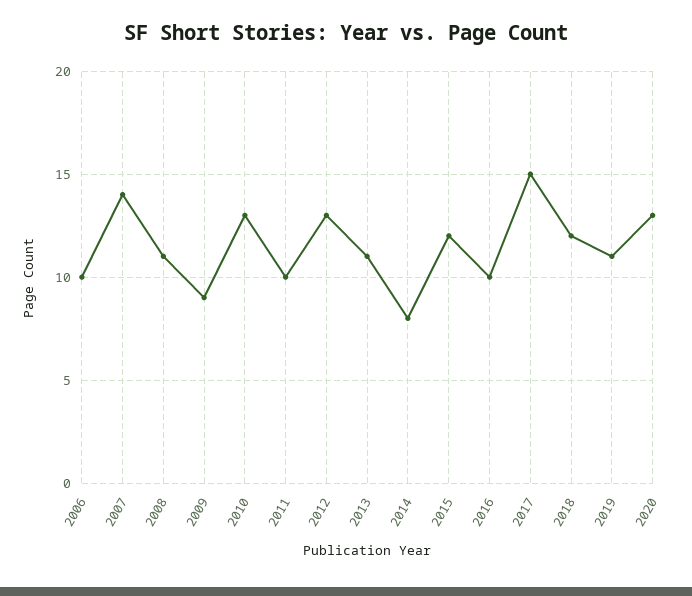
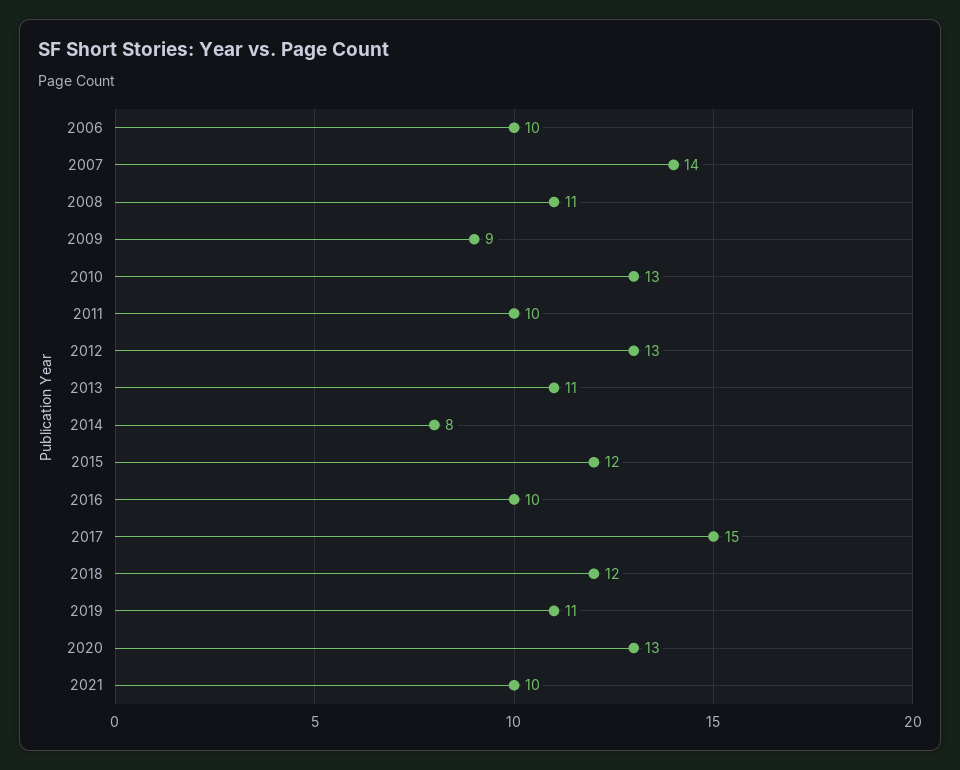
2021: none -> 10

